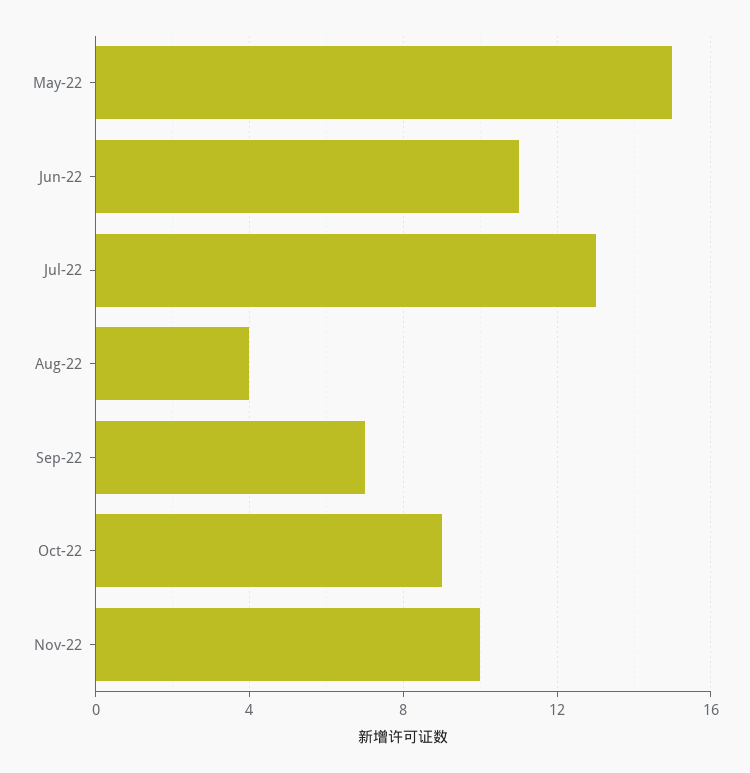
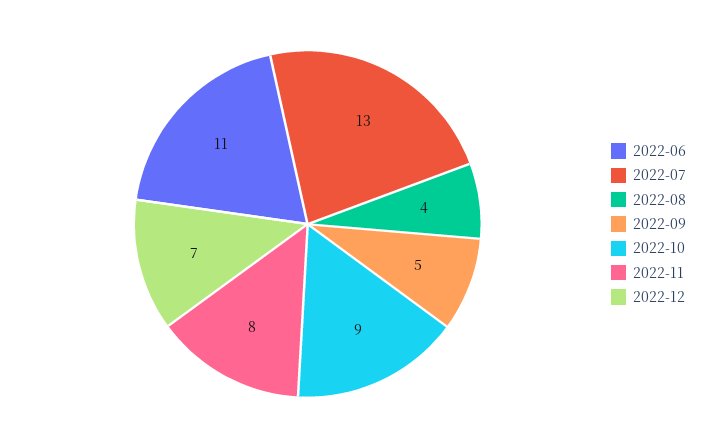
May-22: 15 -> none
Sep-22: 7 -> 5
Nov-22: 10 -> 8
2022-12: none -> 7

